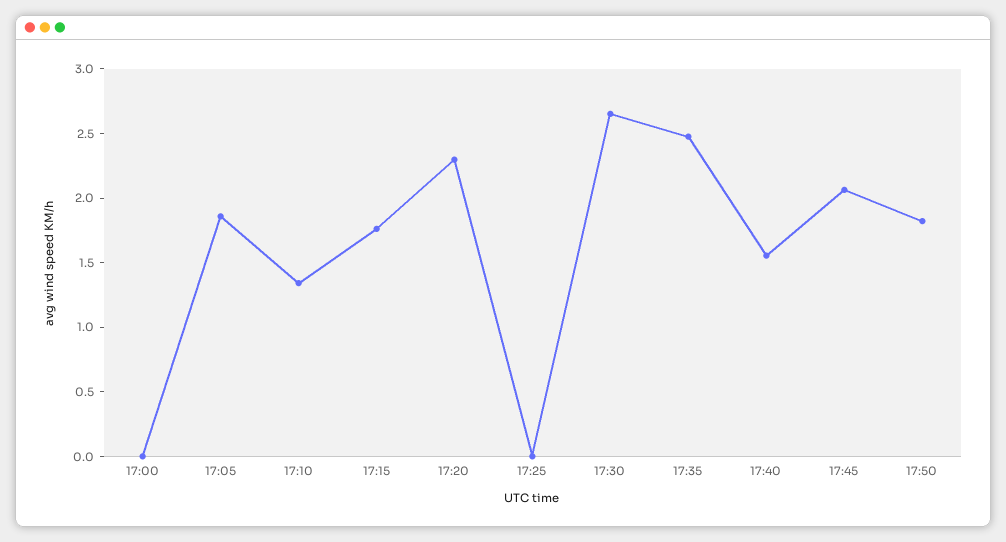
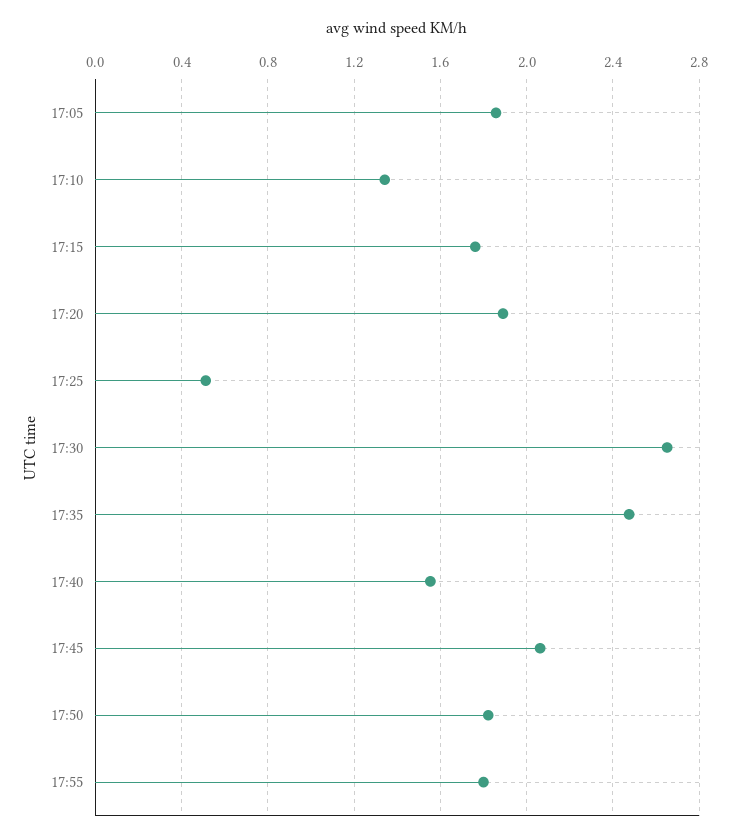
17:00: 0 -> none
17:20: 2.3 -> 1.9
17:25: 0 -> 0.5
17:55: none -> 1.8

